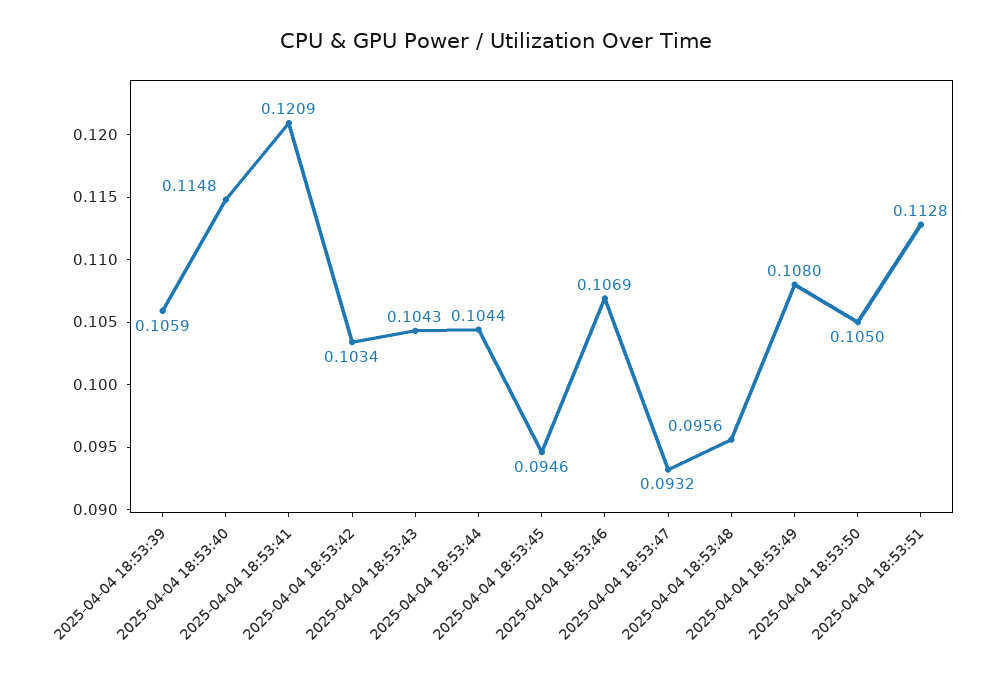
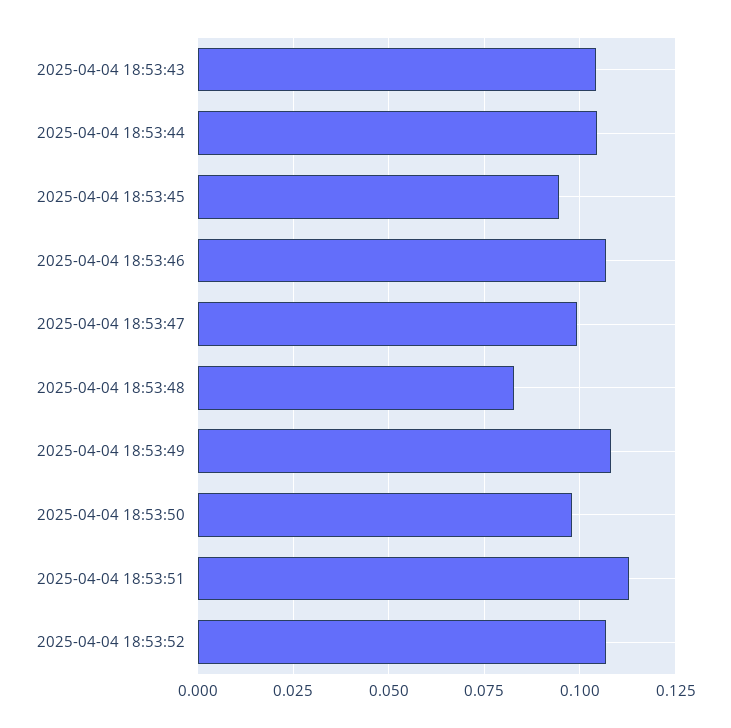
2025-04-04 18:53:39: 0.1059 -> none
2025-04-04 18:53:40: 0.1148 -> none
2025-04-04 18:53:41: 0.1209 -> none
2025-04-04 18:53:42: 0.1034 -> none
2025-04-04 18:53:47: 0.0932 -> 0.1
2025-04-04 18:53:48: 0.0956 -> 0.0825
2025-04-04 18:53:50: 0.105 -> 0.0975
2025-04-04 18:53:52: none -> 0.1075

